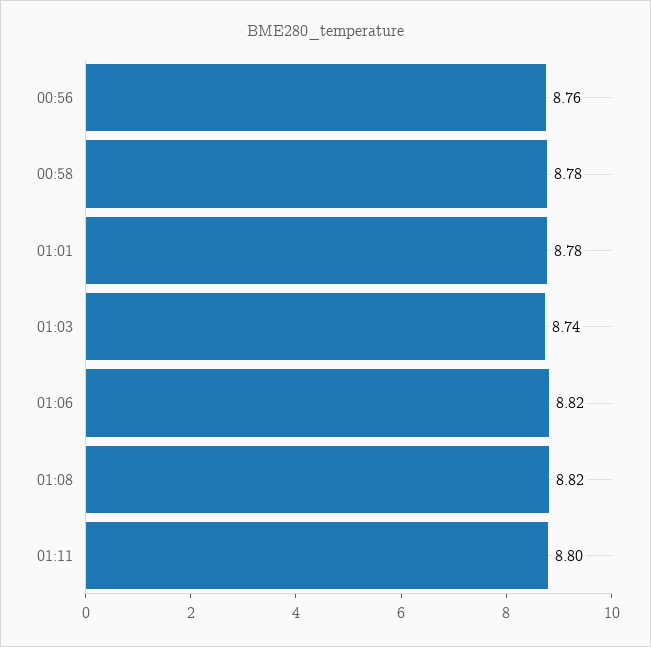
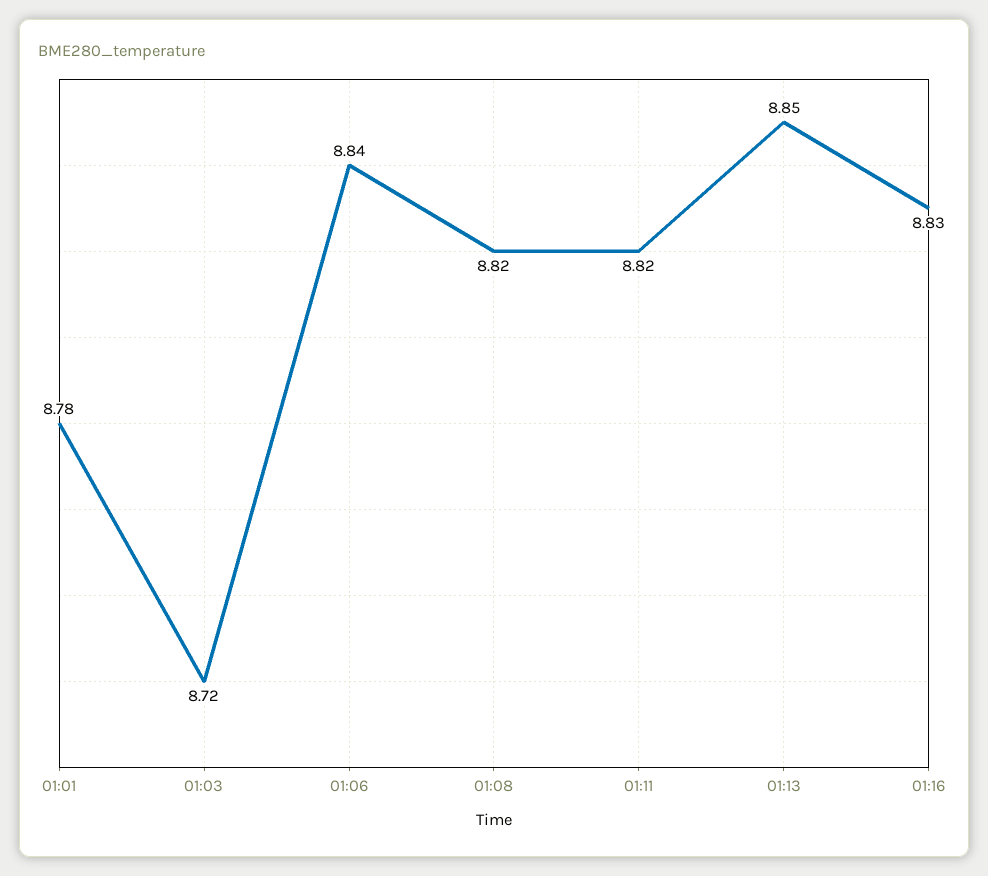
00:56: 8.76 -> none
00:58: 8.78 -> none
01:03: 8.74 -> 8.72
01:06: 8.82 -> 8.84
01:11: 8.8 -> 8.82
01:13: none -> 8.85
01:16: none -> 8.83

